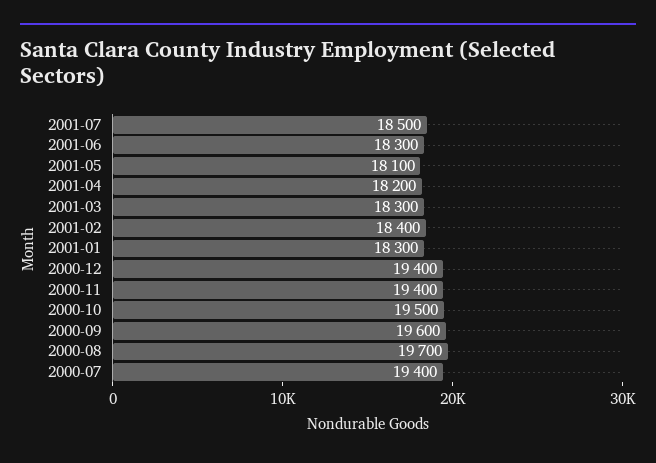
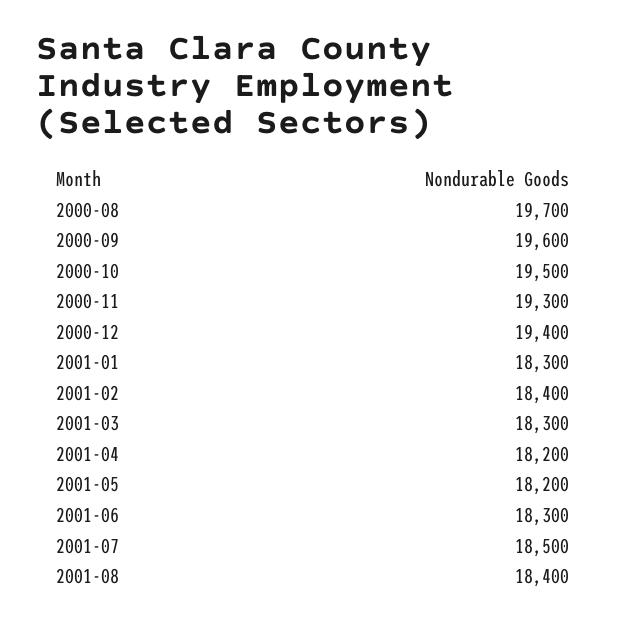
2001-05: 18100 -> 18200
2000-11: 19400 -> 19300
2000-07: 19400 -> none
2001-08: none -> 18400

